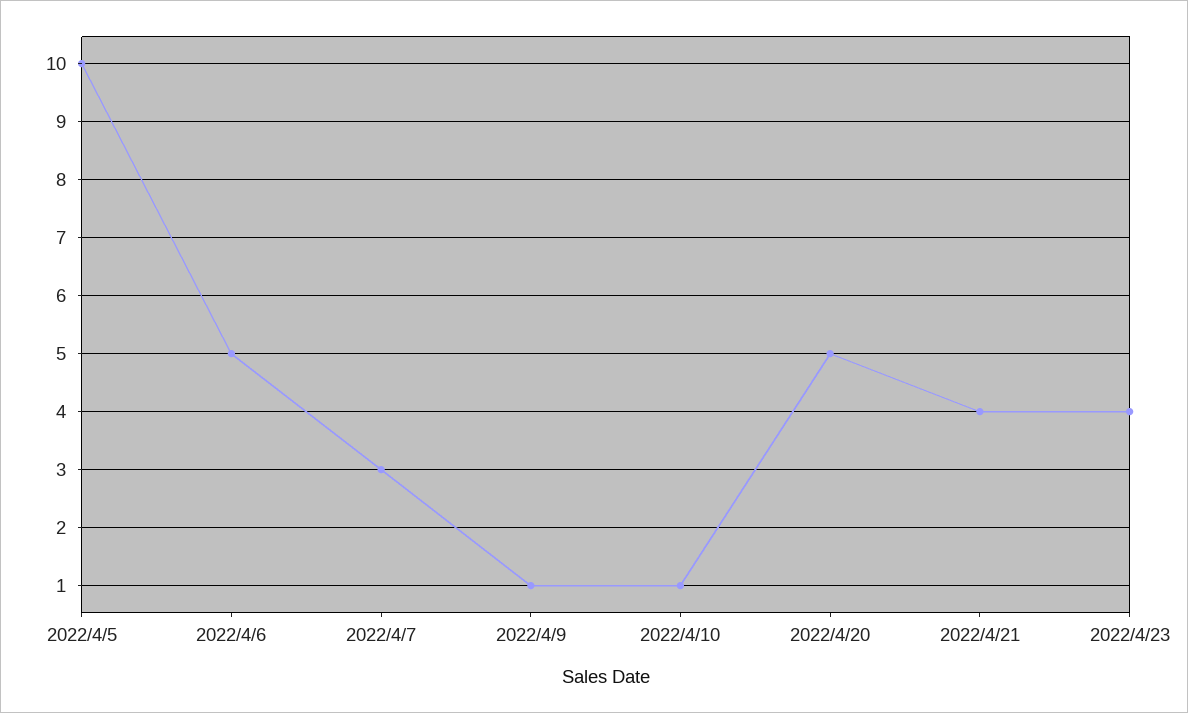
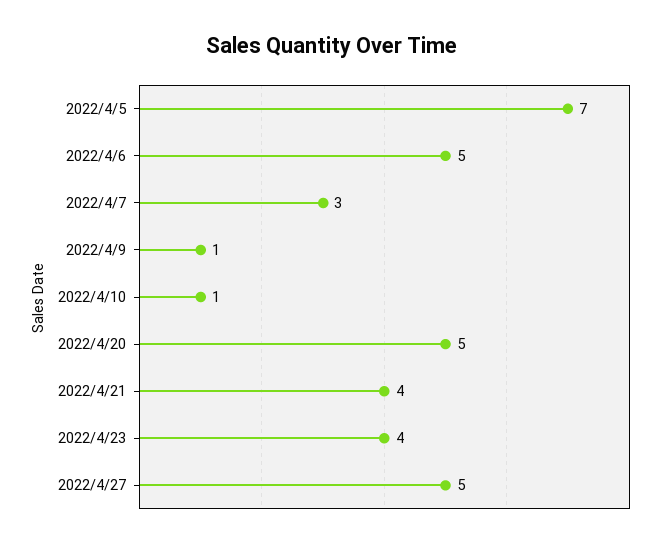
2022/4/5: 10 -> 7
2022/4/27: none -> 5

